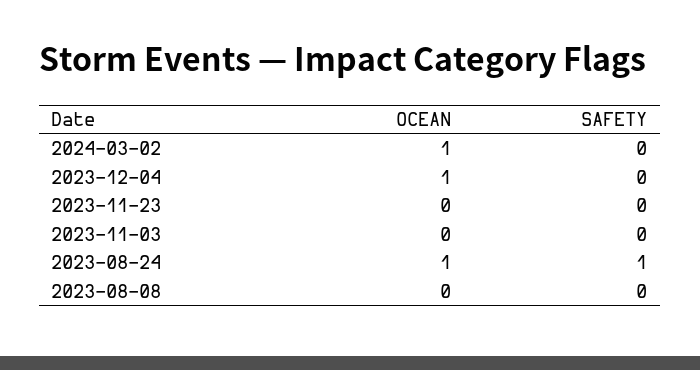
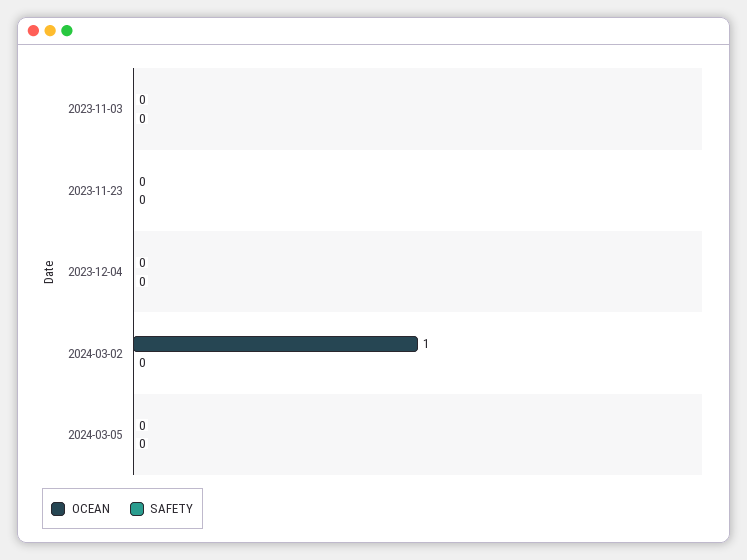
OCEAN, 2023-12-04: 1 -> 0
OCEAN, 2023-08-24: 1 -> none
SAFETY, 2023-08-24: 1 -> none
OCEAN, 2023-08-08: 0 -> none
SAFETY, 2023-08-08: 0 -> none
OCEAN, 2024-03-05: none -> 0
SAFETY, 2024-03-05: none -> 0

